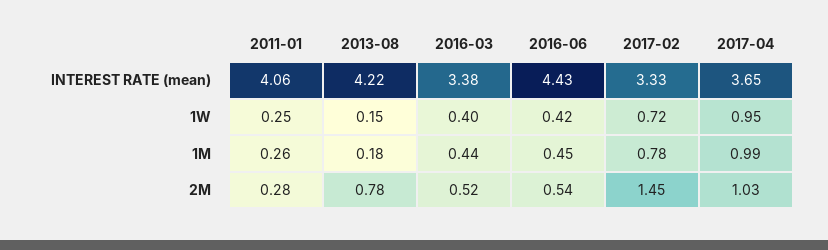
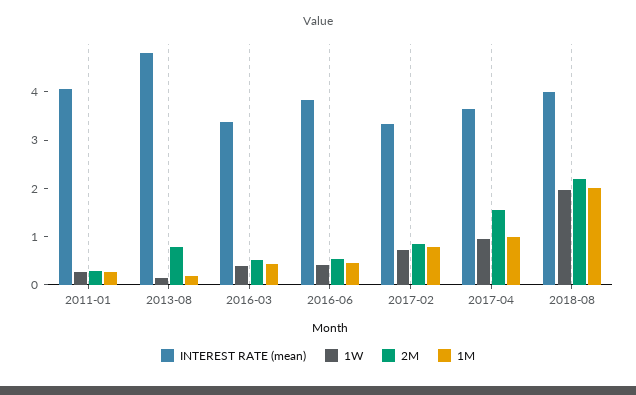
INTEREST RATE (mean), 2013-08: 4.22 -> 4.8
INTEREST RATE (mean), 2016-06: 4.43 -> 3.8
2M, 2017-02: 1.45 -> 0.8
2M, 2017-04: 1.03 -> 1.6
INTEREST RATE (mean), 2018-08: none -> 4
1W, 2018-08: none -> 2
2M, 2018-08: none -> 2.2
1M, 2018-08: none -> 2

